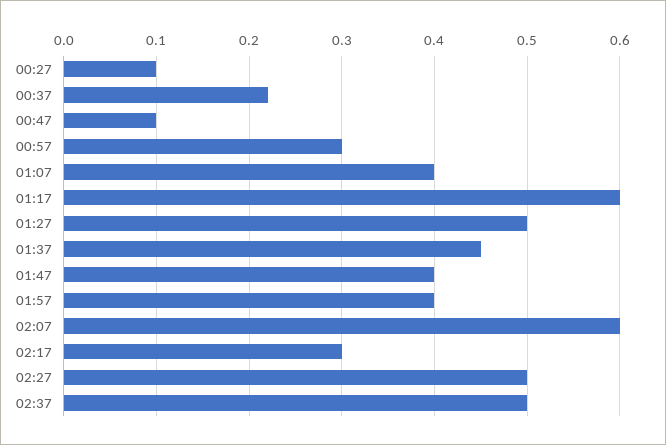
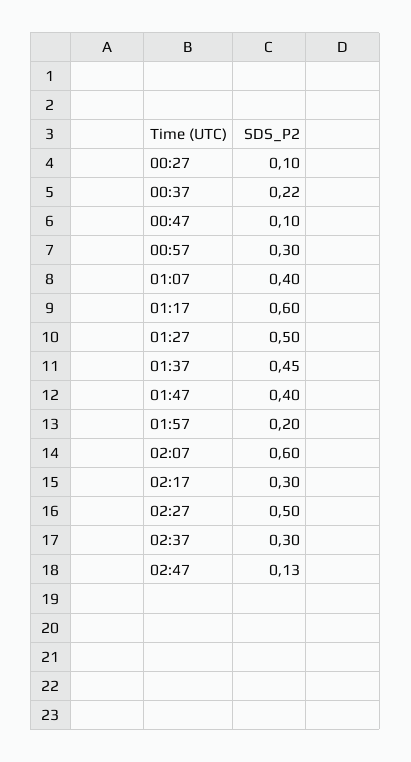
01:57: 0.4 -> 0.2
02:37: 0.5 -> 0.3
02:47: none -> 0.13

